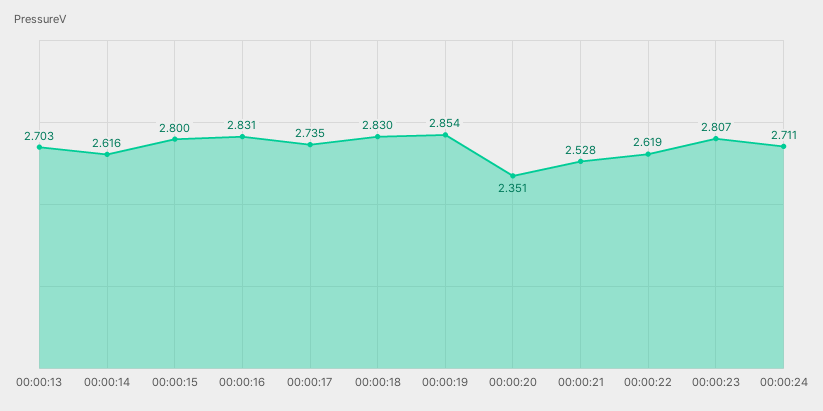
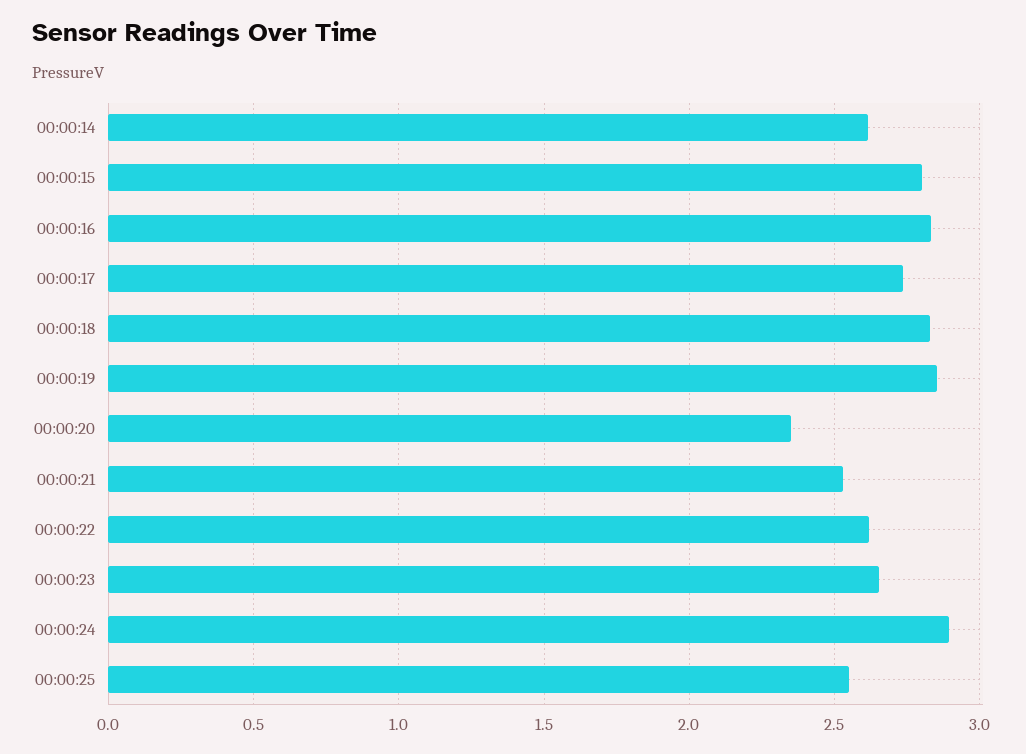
00:00:13: 2.703 -> none
00:00:23: 2.807 -> 2.65
00:00:24: 2.711 -> 2.9
00:00:25: none -> 2.55

